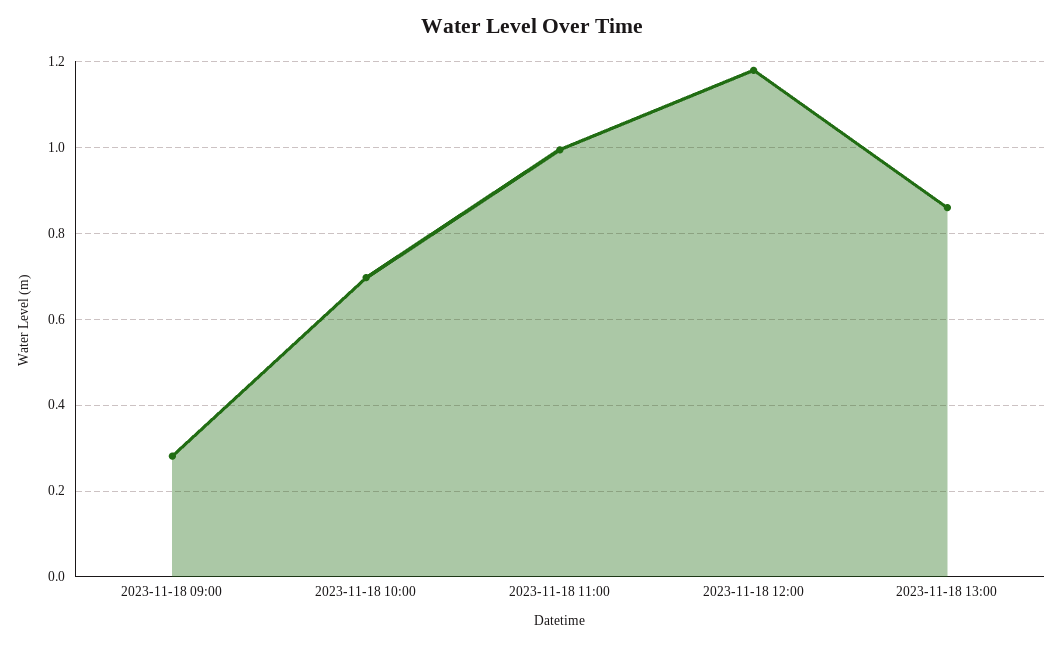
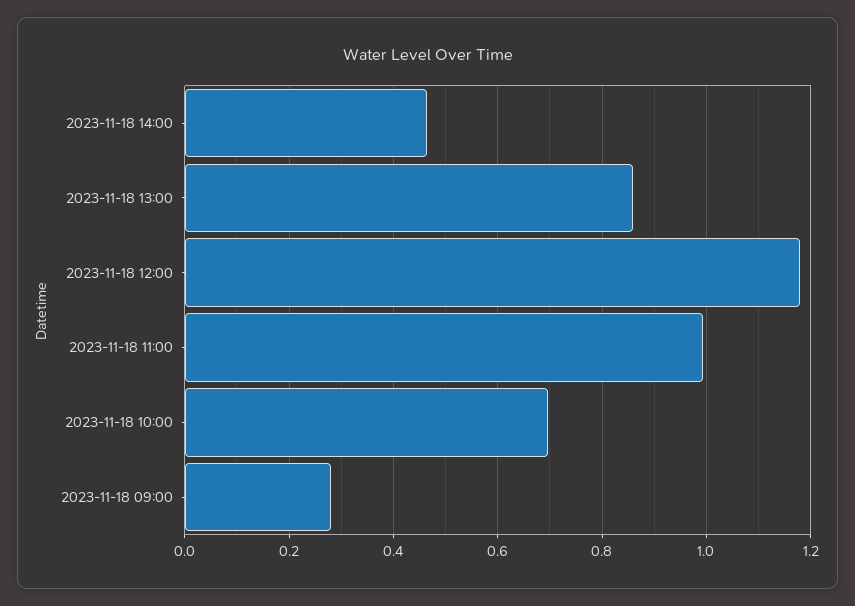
2023-11-18 14:00: none -> 0.46

